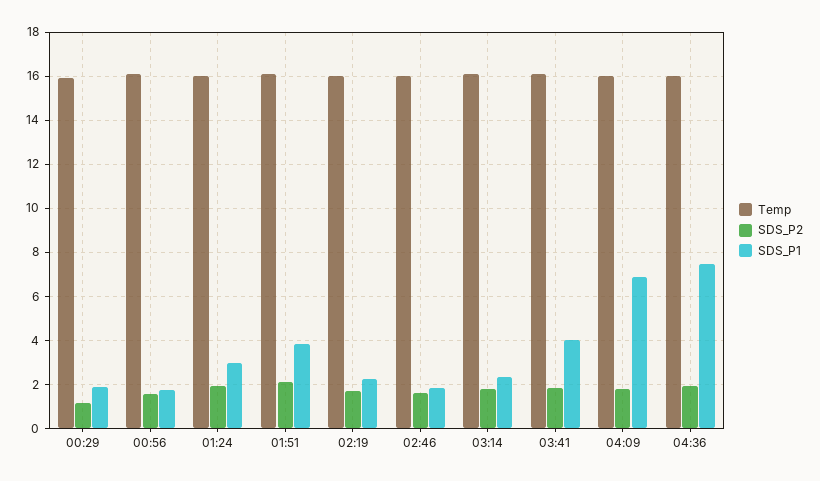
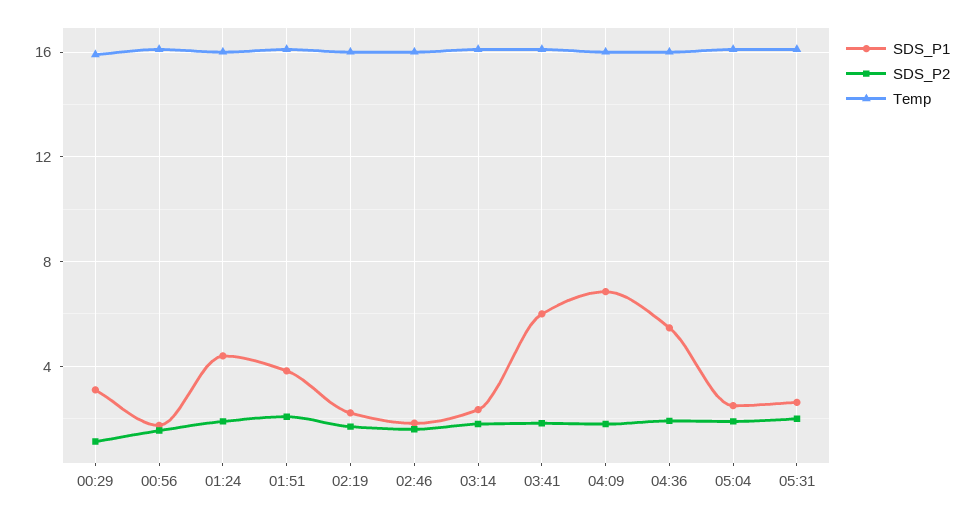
SDS_P1, 00:29: 2 -> 3
SDS_P1, 01:24: 3 -> 4.5
SDS_P1, 03:41: 4 -> 6
SDS_P1, 04:36: 7.5 -> 5.5
SDS_P1, 05:04: none -> 2.5
SDS_P2, 05:04: none -> 2
Temp, 05:04: none -> 16
SDS_P1, 05:31: none -> 2.5
SDS_P2, 05:31: none -> 2
Temp, 05:31: none -> 16

